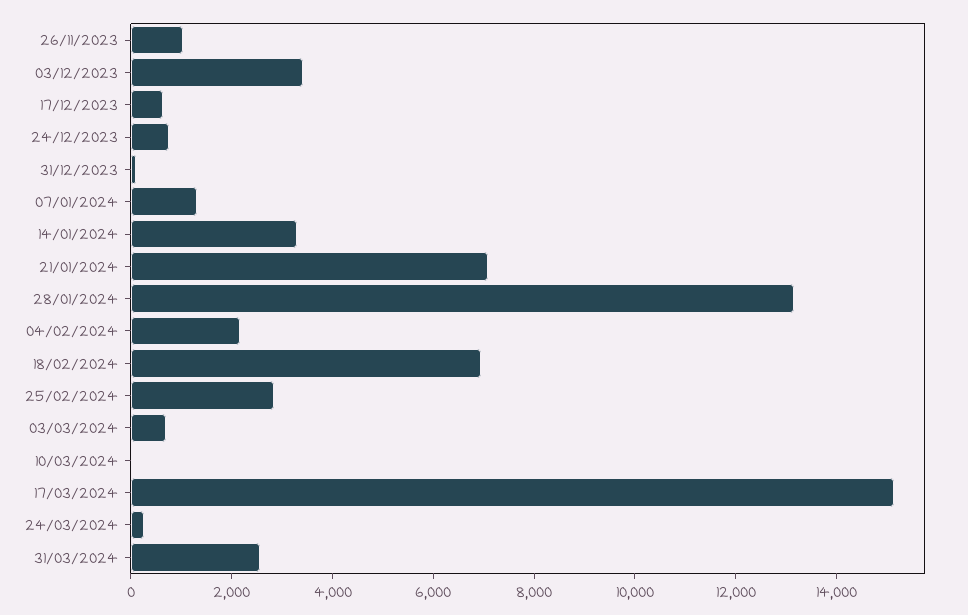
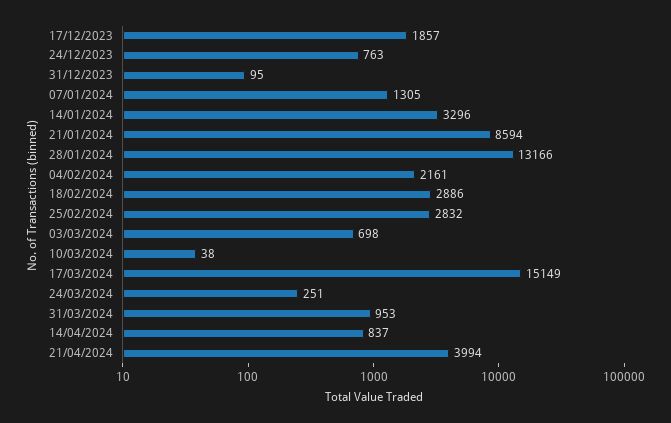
26/11/2023: 1000 -> none
03/12/2023: 3500 -> none
17/12/2023: 500 -> 1857
21/01/2024: 7000 -> 8594
18/02/2024: 7000 -> 2886
31/03/2024: 2500 -> 953
14/04/2024: none -> 837
21/04/2024: none -> 3994

